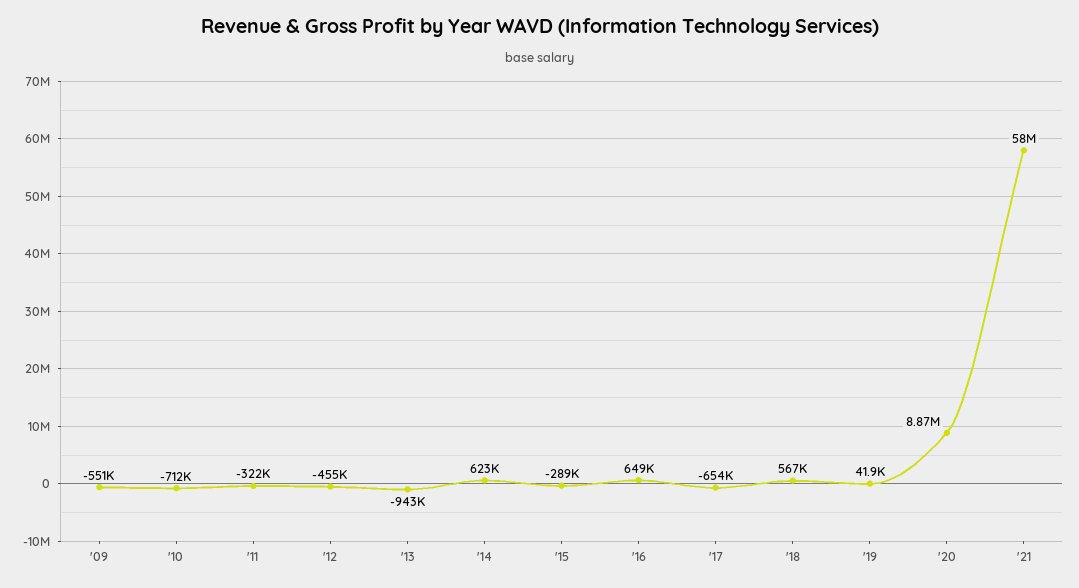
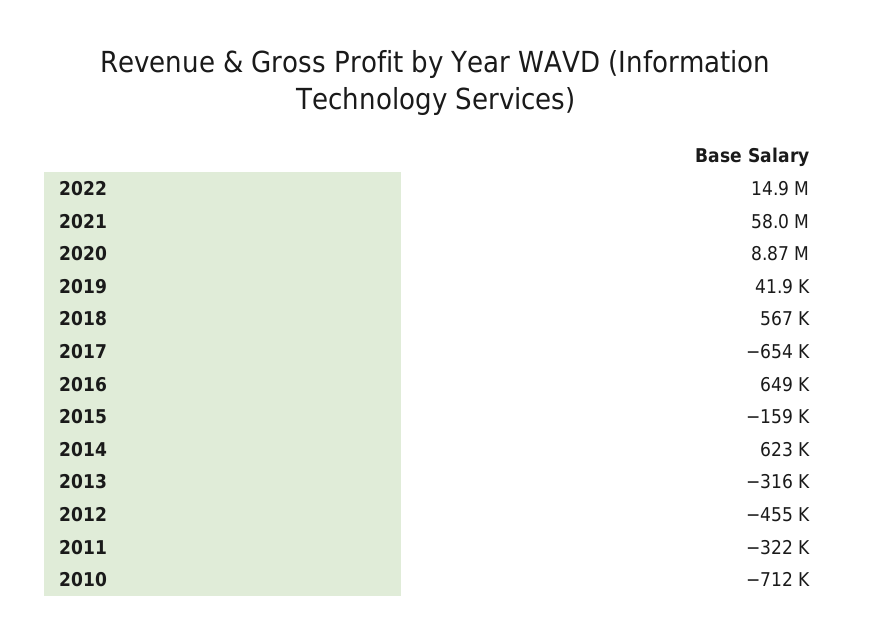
'09: -551000 -> none
'13: -943000 -> -316000
'15: -289000 -> -159000
2022: none -> 14900000

